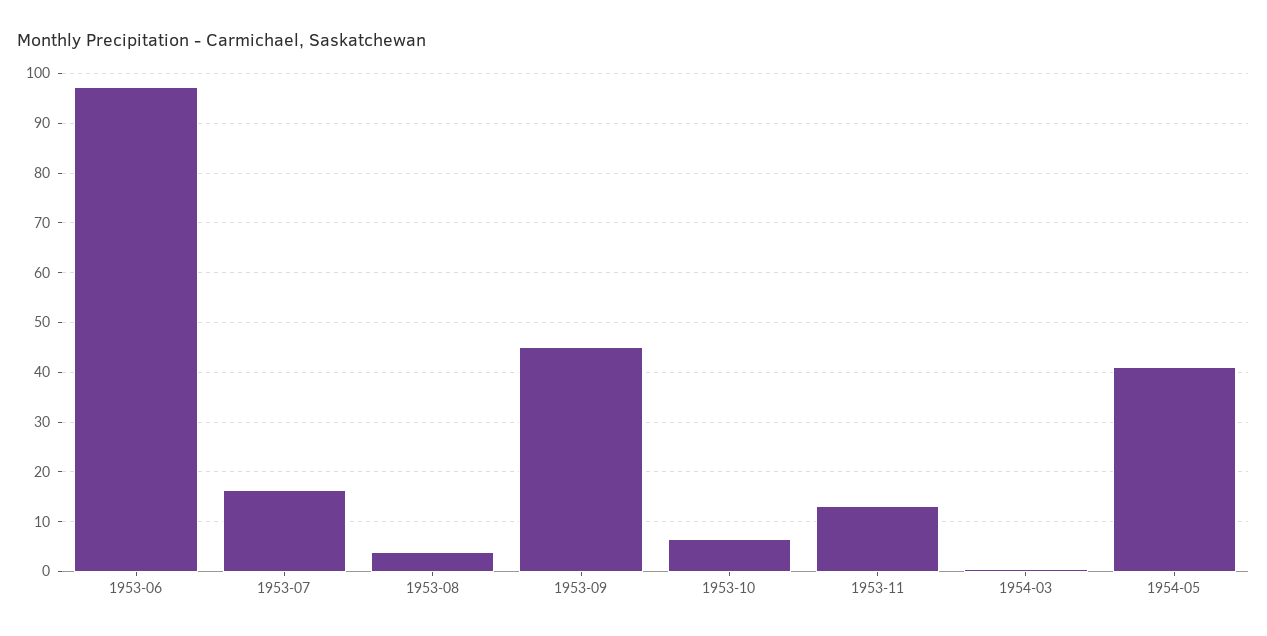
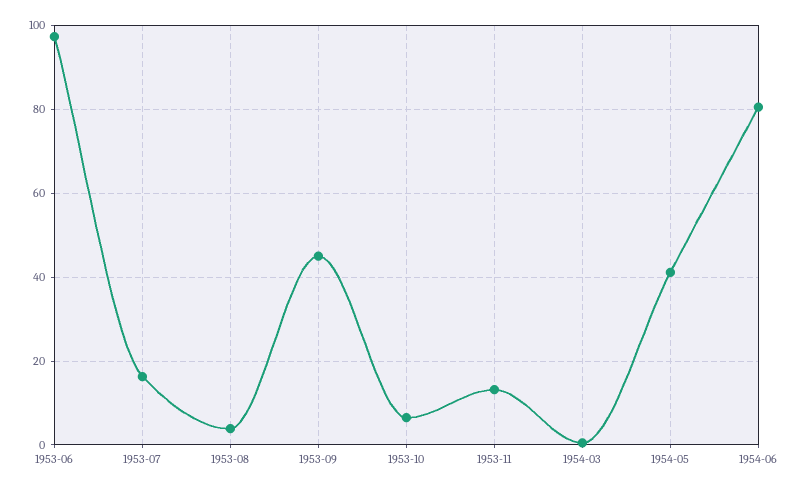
1954-06: none -> 80

